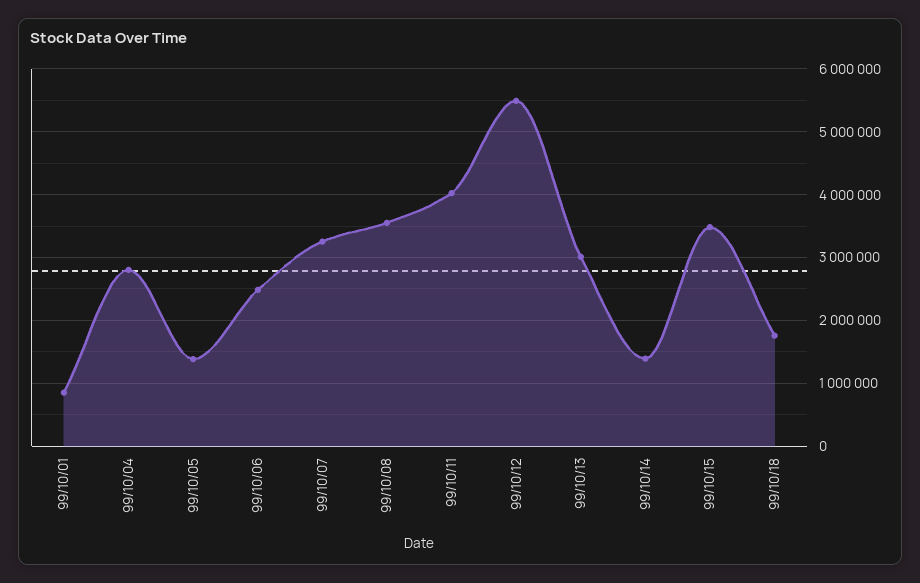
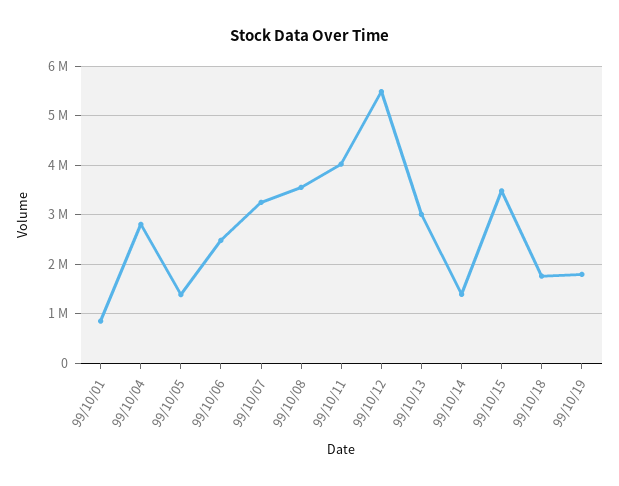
99/10/19: none -> 1800000

